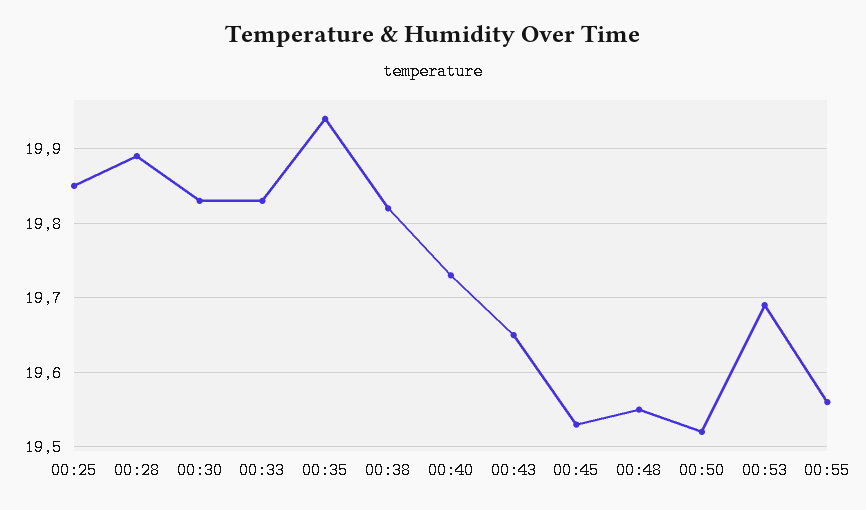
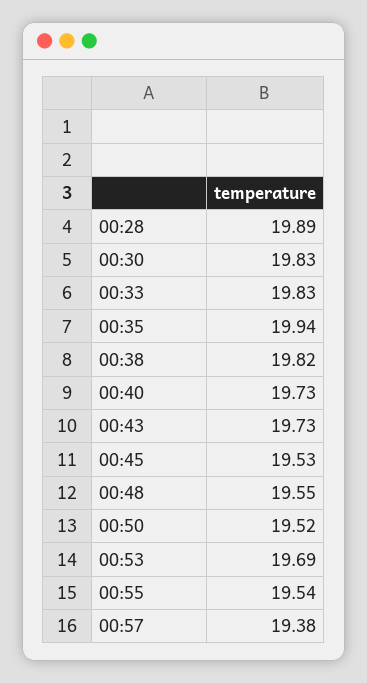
00:25: 19.85 -> none
00:43: 19.65 -> 19.73
00:55: 19.56 -> 19.54
00:57: none -> 19.38

